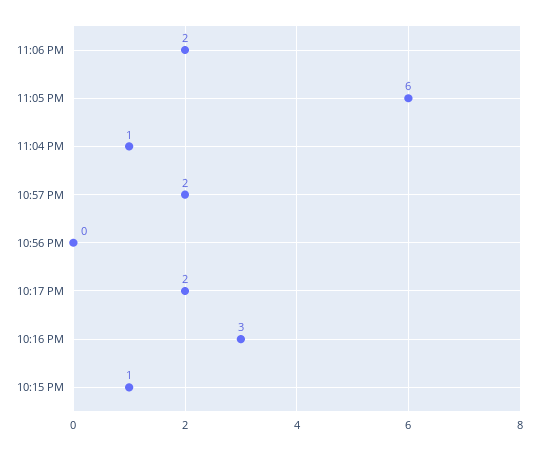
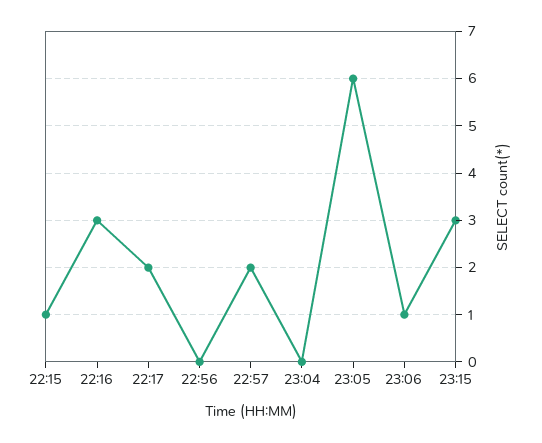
11:06 PM: 2 -> 1
11:04 PM: 1 -> 0
23:15: none -> 3

